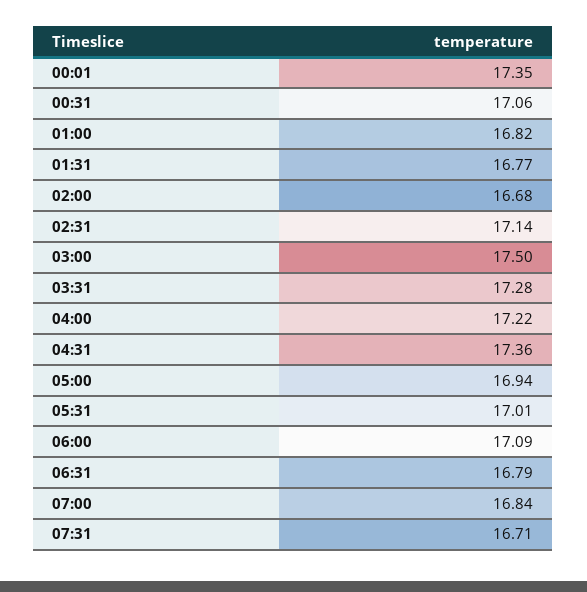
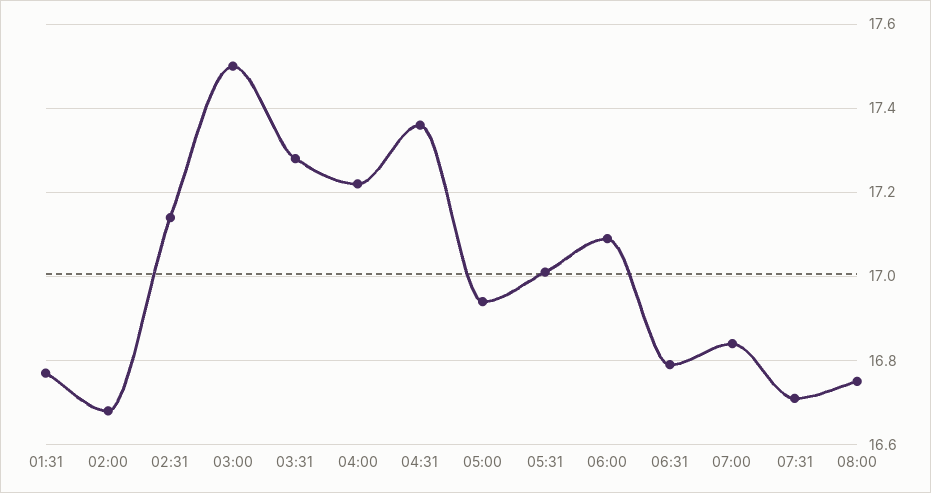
00:01: 17.35 -> none
00:31: 17.06 -> none
01:00: 16.82 -> none
08:00: none -> 16.75

